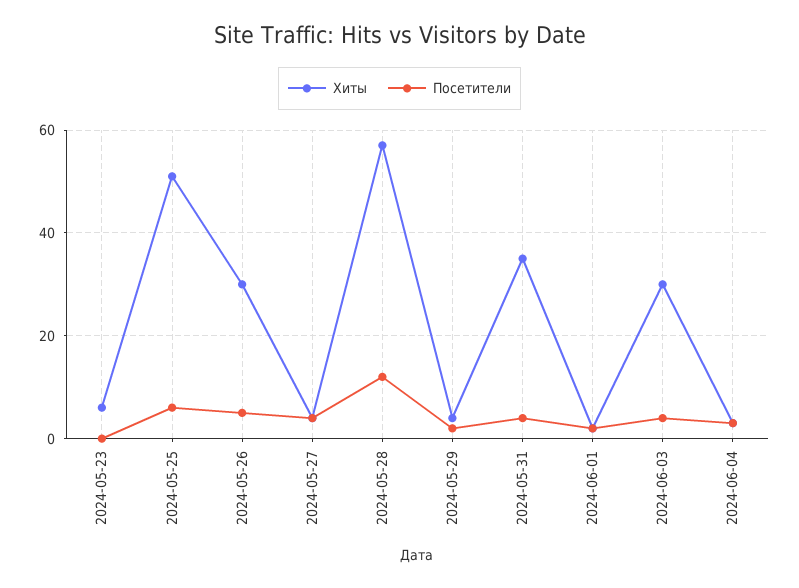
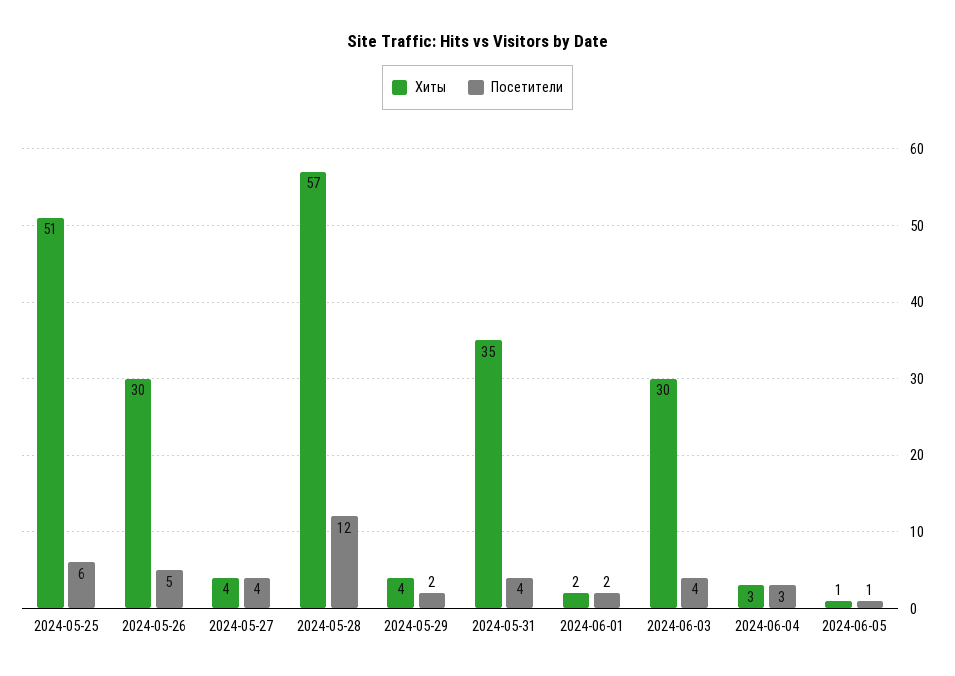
Хиты, 2024-05-23: 5 -> none
Посетители, 2024-05-23: 0 -> none
Хиты, 2024-06-05: none -> 1
Посетители, 2024-06-05: none -> 1

